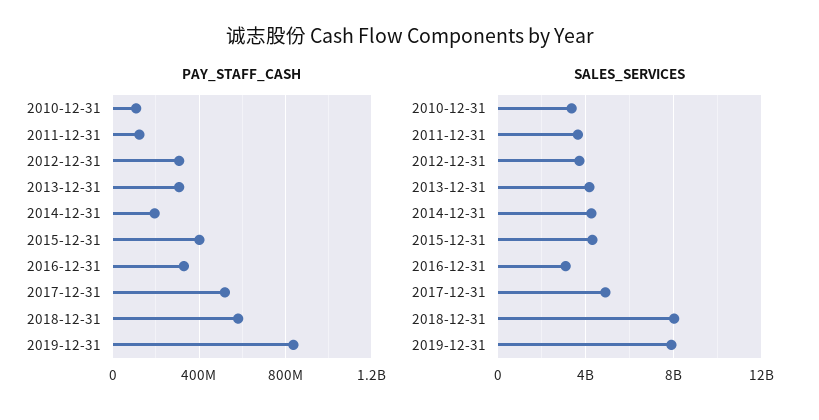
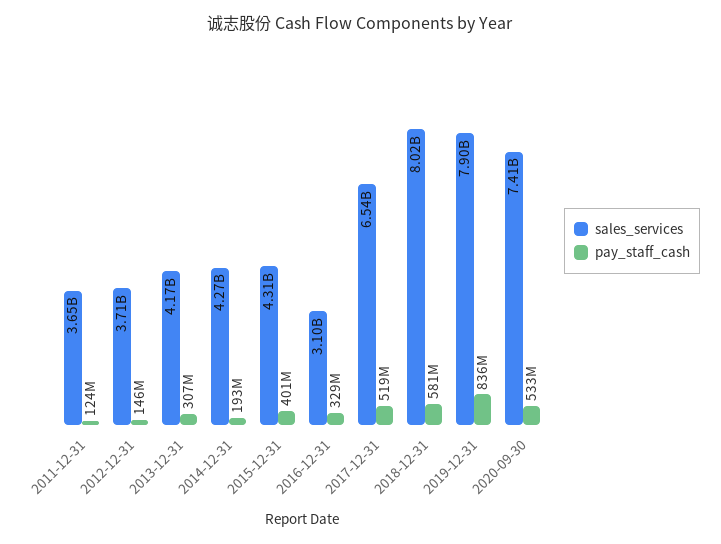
PAY_STAFF_CASH, 2010-12-31: 100000000 -> none
PAY_STAFF_CASH, 2012-12-31: 300000000 -> 146000000
SALES_SERVICES, 2010-12-31: 3500000000 -> none
SALES_SERVICES, 2017-12-31: 5000000000 -> 6540000000
SALES_SERVICES, 2020-09-30: none -> 7410000000
PAY_STAFF_CASH, 2020-09-30: none -> 533000000

